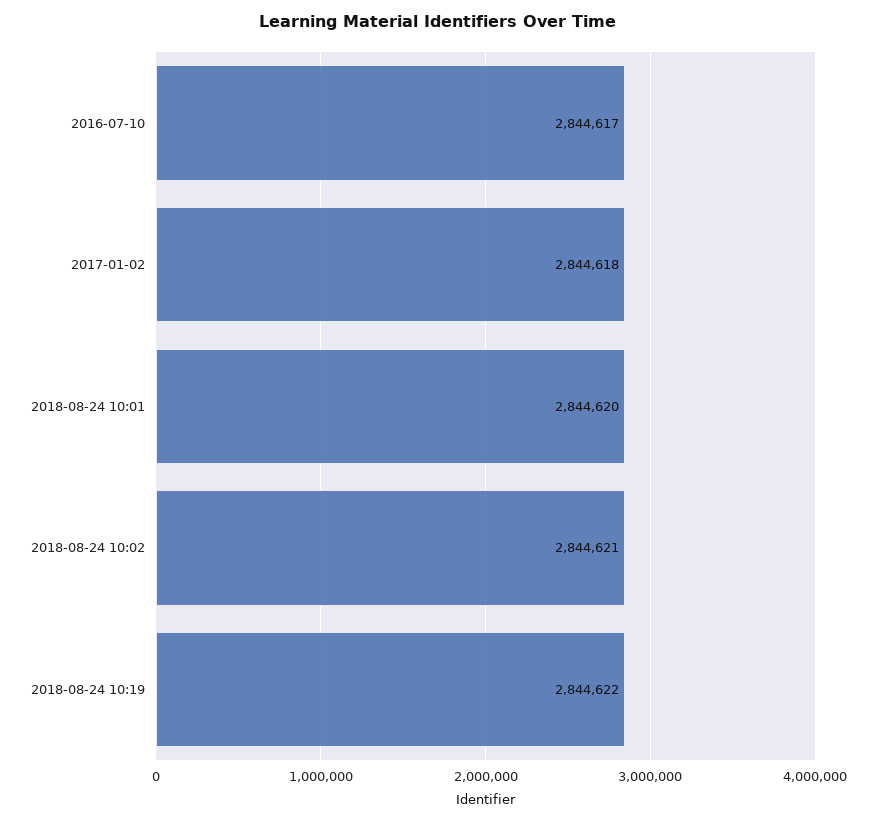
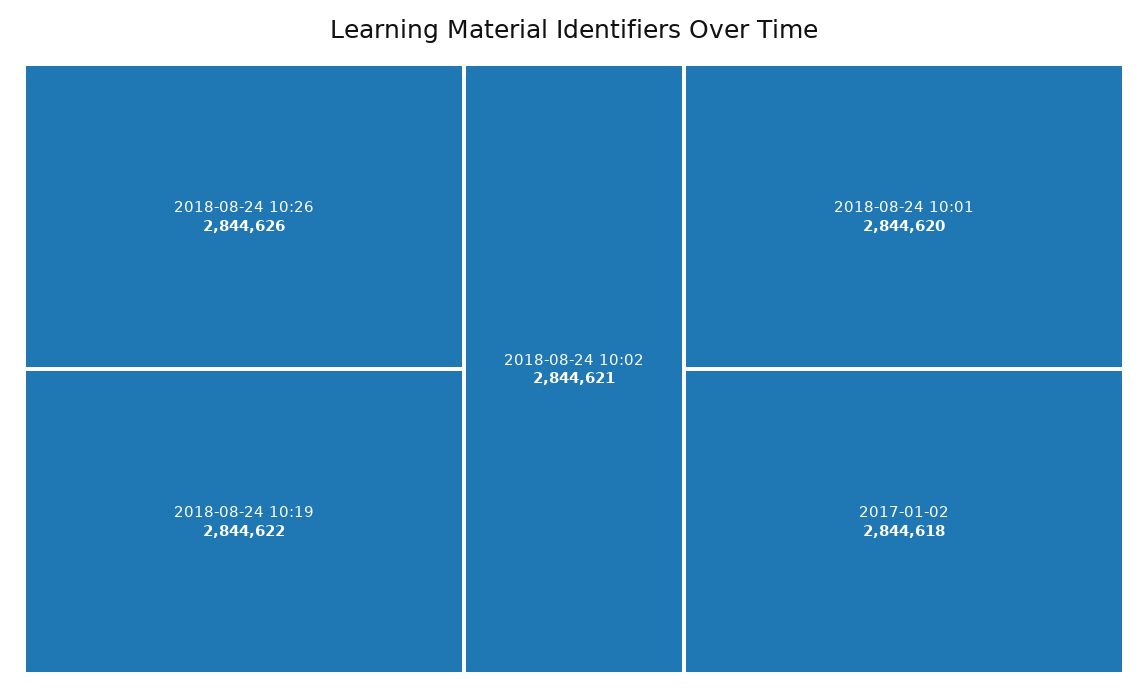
2016-07-10: 2844617 -> none
2018-08-24 10:26: none -> 2844626

